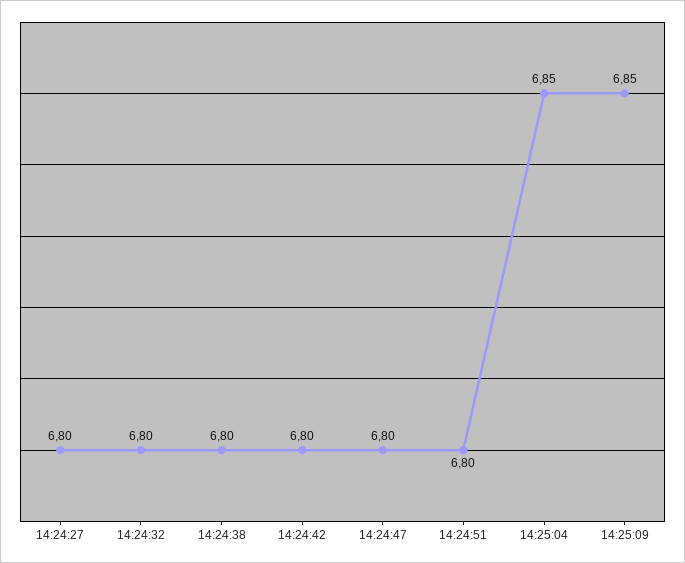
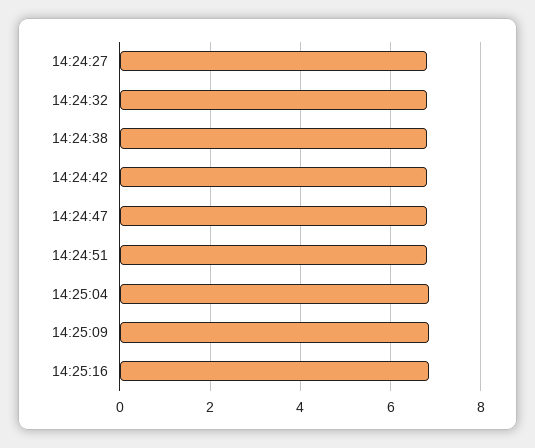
14:25:16: none -> 6.8

